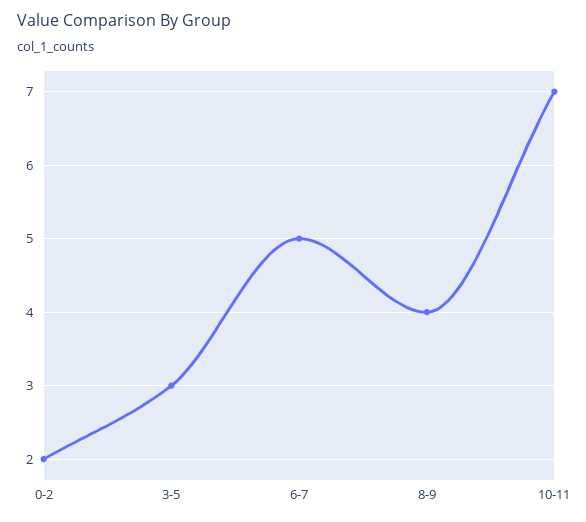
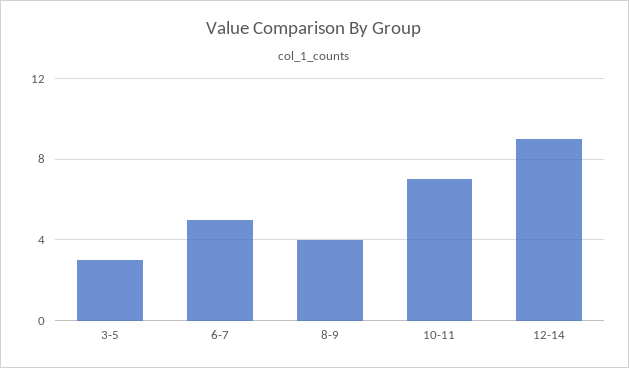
0-2: 2 -> none
12-14: none -> 9

